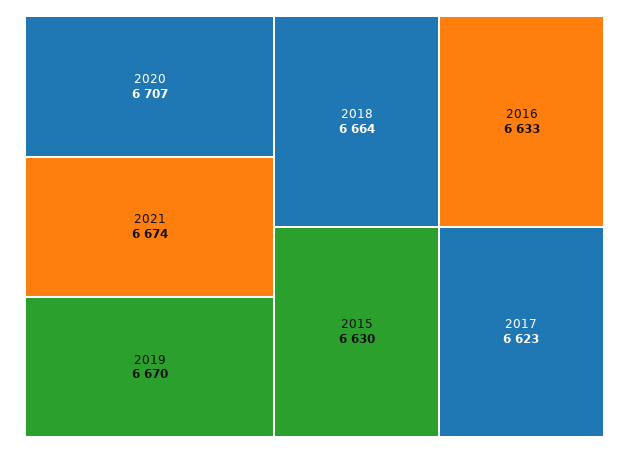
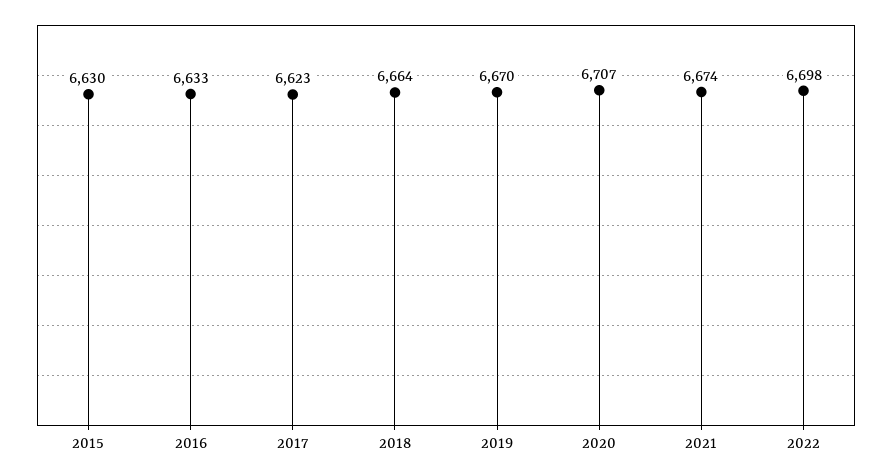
2022: none -> 6698

